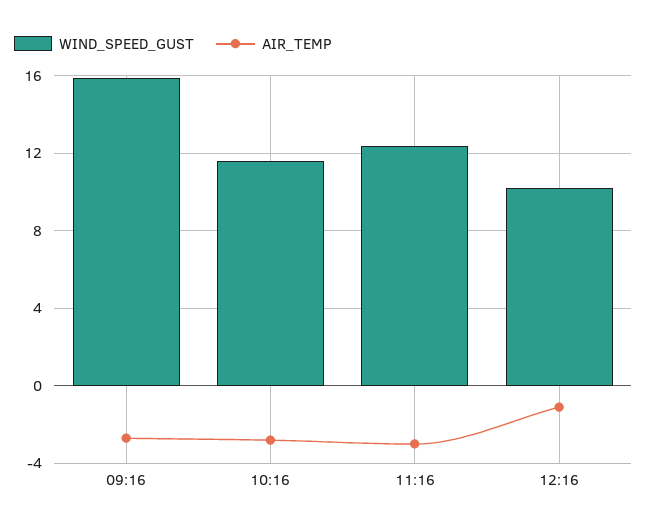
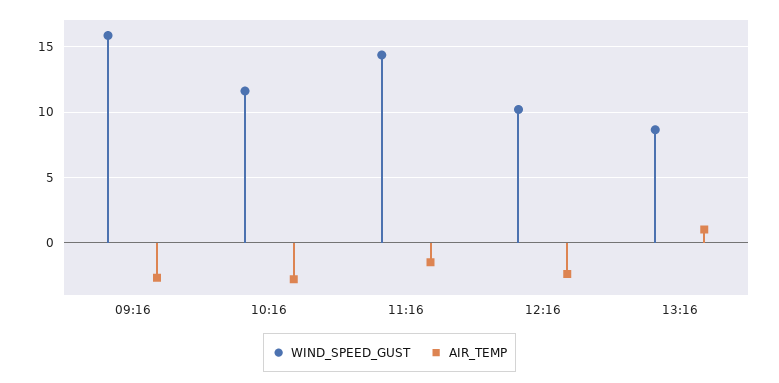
WIND_SPEED_GUST, 11:16: 12.5 -> 14.5
AIR_TEMP, 11:16: -3 -> -1.5
AIR_TEMP, 12:16: -1 -> -2.5
WIND_SPEED_GUST, 13:16: none -> 8.5
AIR_TEMP, 13:16: none -> 1

